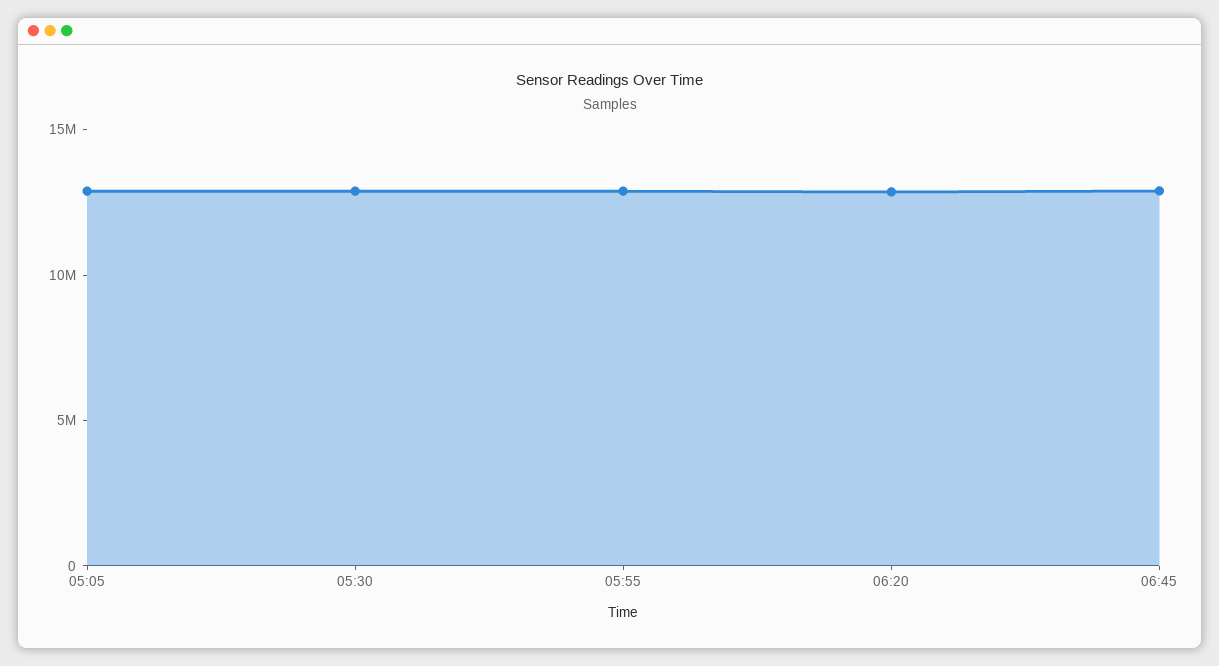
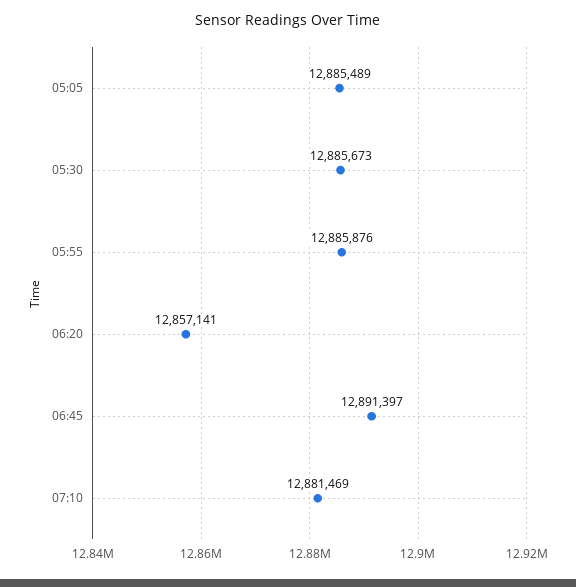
07:10: none -> 12881469

